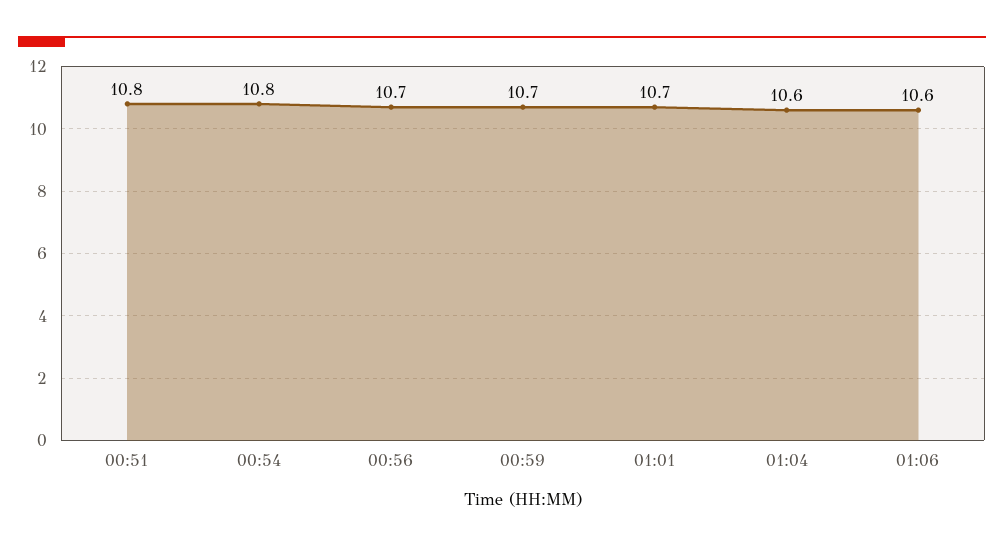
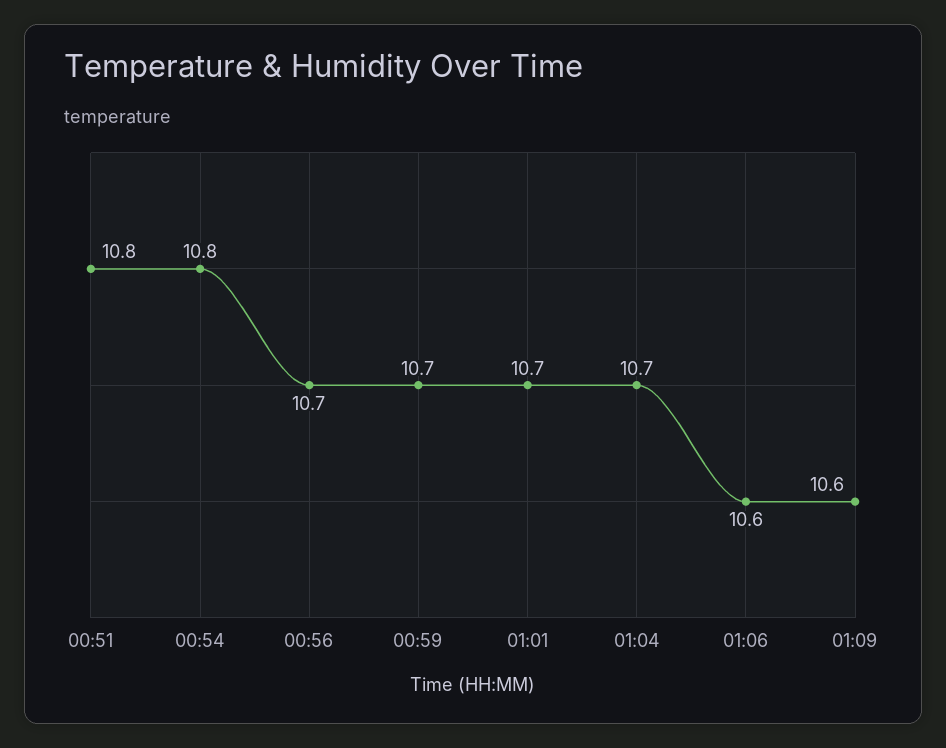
01:04: 10.6 -> 10.7
01:09: none -> 10.6

